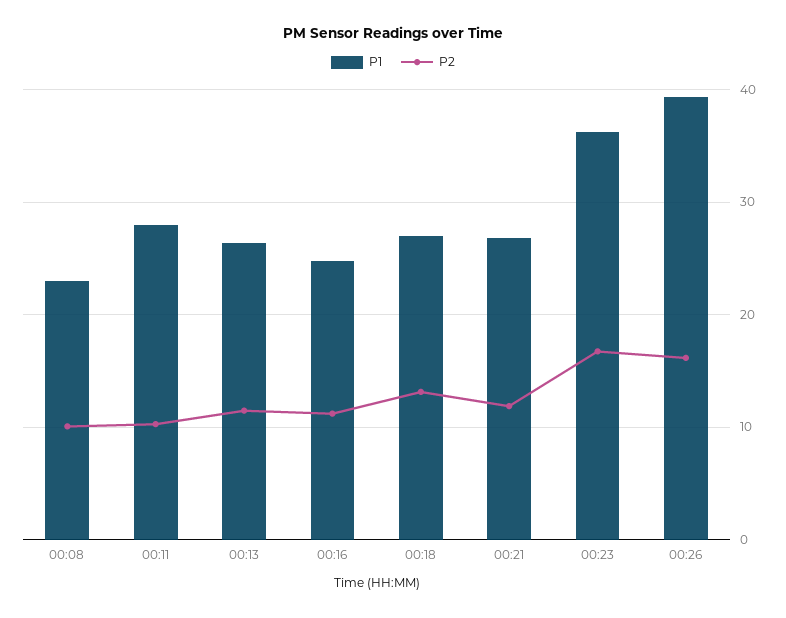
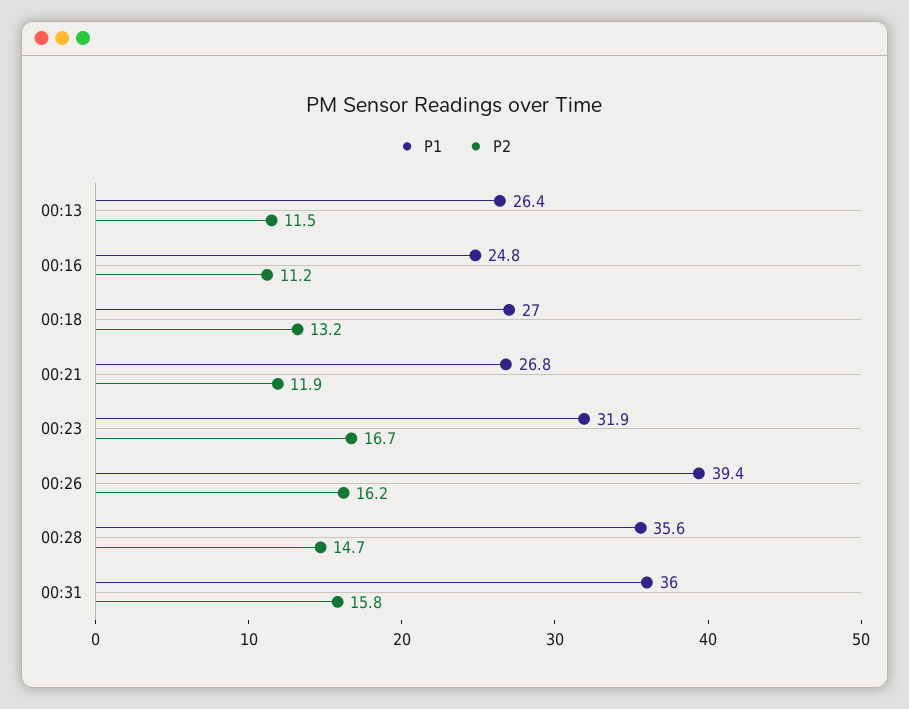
P1, 00:08: 23 -> none
P2, 00:08: 10 -> none
P1, 00:11: 28 -> none
P2, 00:11: 10 -> none
P1, 00:23: 36 -> 31.9
P1, 00:28: none -> 35.6
P2, 00:28: none -> 14.7
P1, 00:31: none -> 36
P2, 00:31: none -> 15.8

